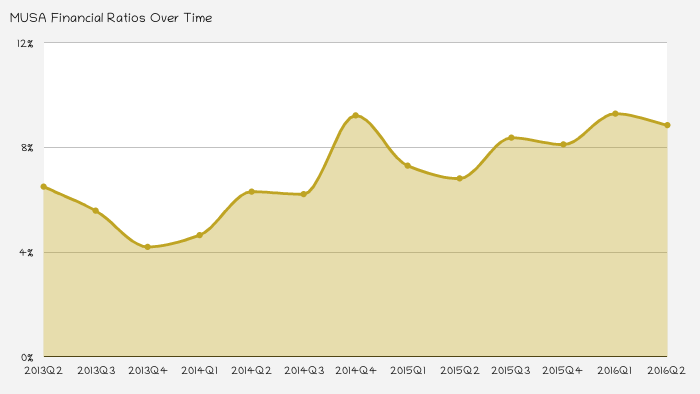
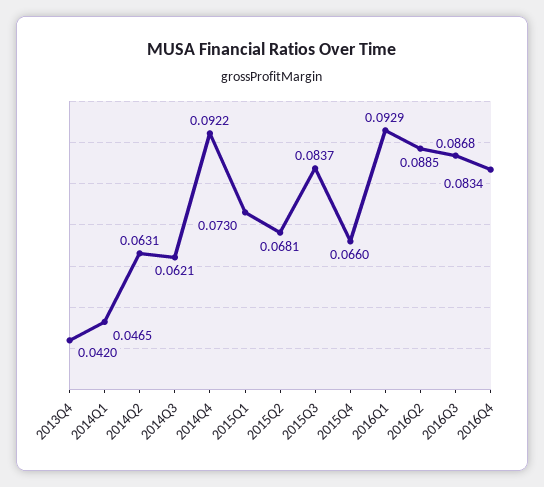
2013Q2: 0.065 -> none
2013Q3: 0.055 -> none
2015Q4: 0.08 -> 0.066
2016Q3: none -> 0.0868
2016Q4: none -> 0.0834

